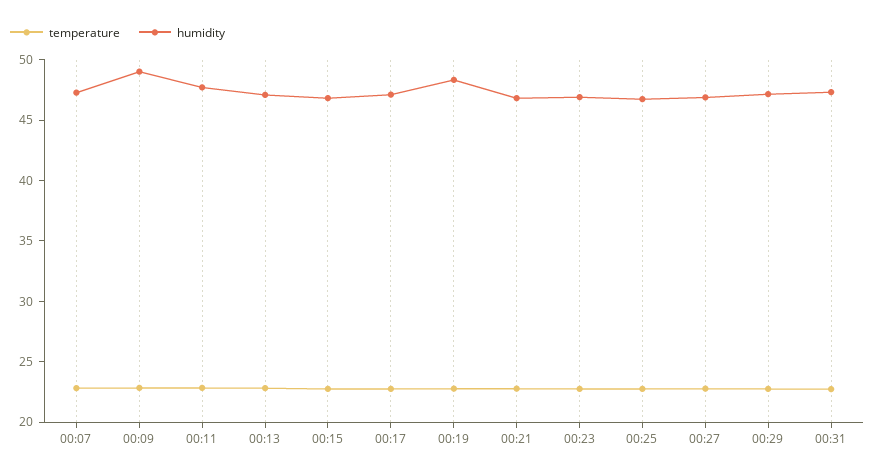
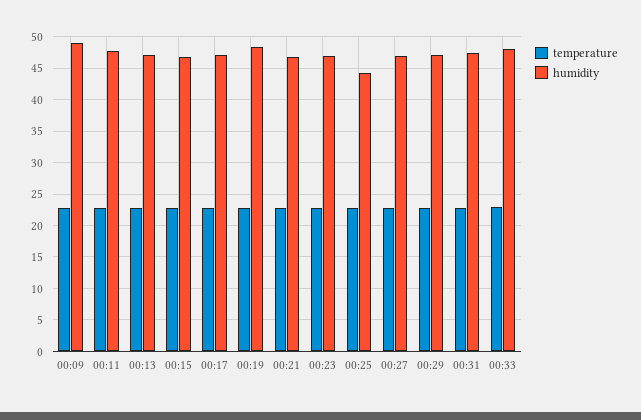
temperature, 00:07: 23 -> none
humidity, 00:07: 47 -> none
humidity, 00:25: 47 -> 44
temperature, 00:33: none -> 23
humidity, 00:33: none -> 48

